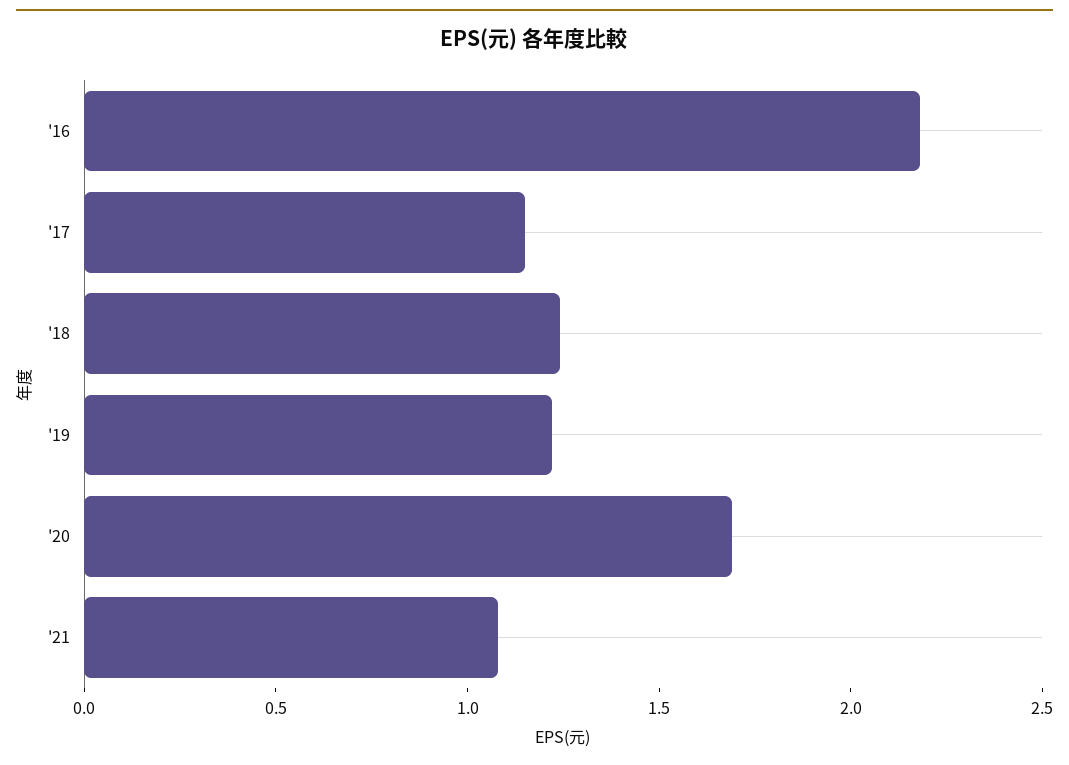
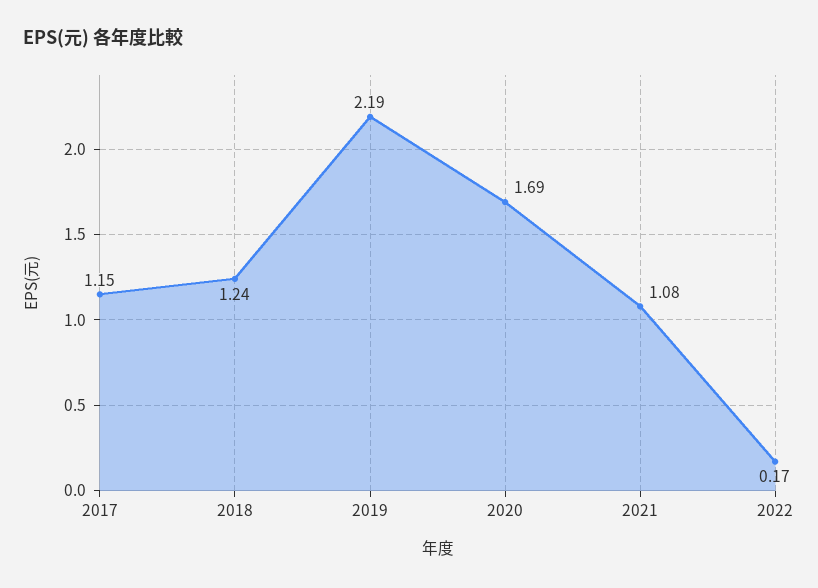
'16: 2.2 -> none
'19: 1.2 -> 2.19
2022: none -> 0.17

